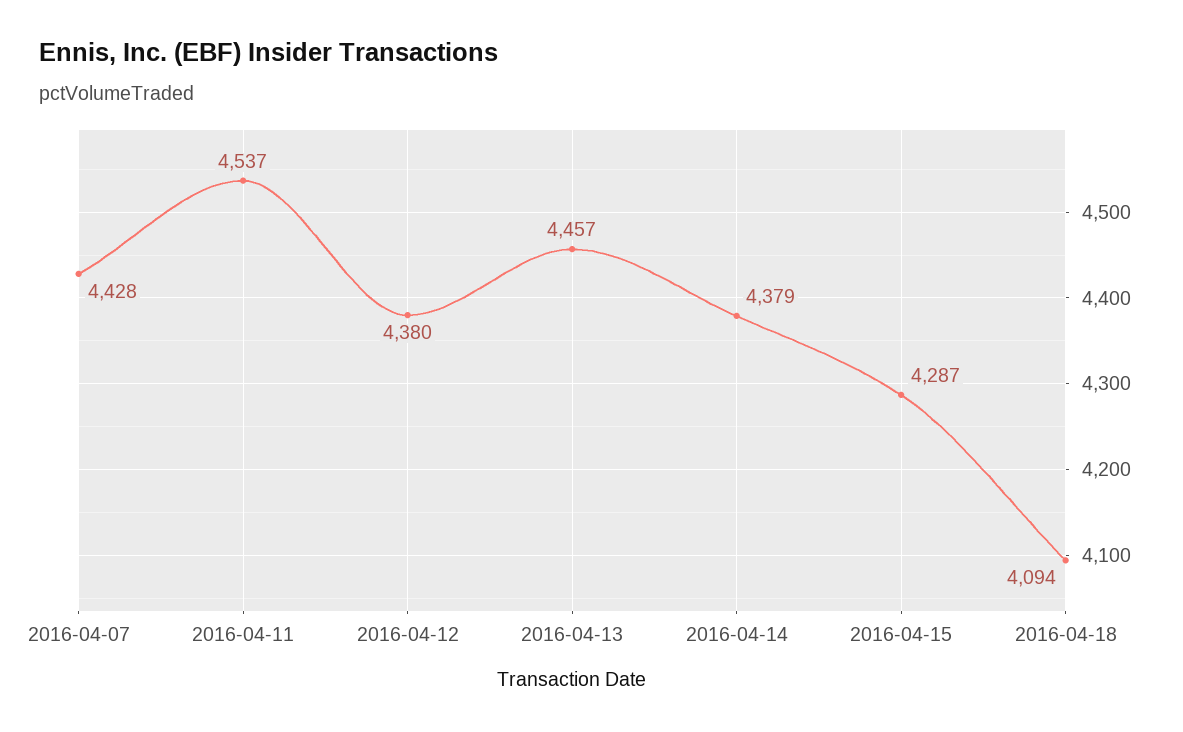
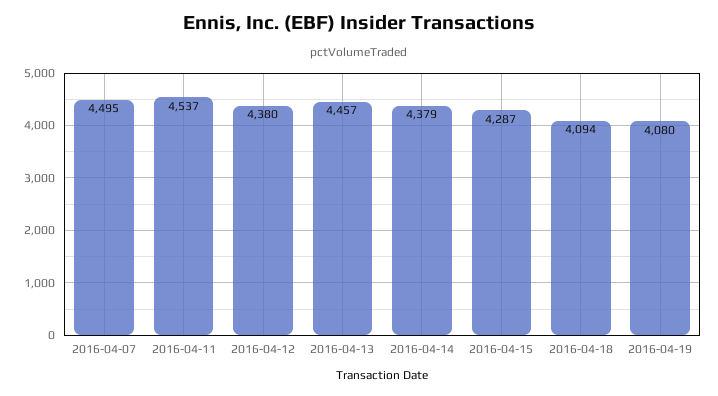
2016-04-07: 4428 -> 4495
2016-04-19: none -> 4080

